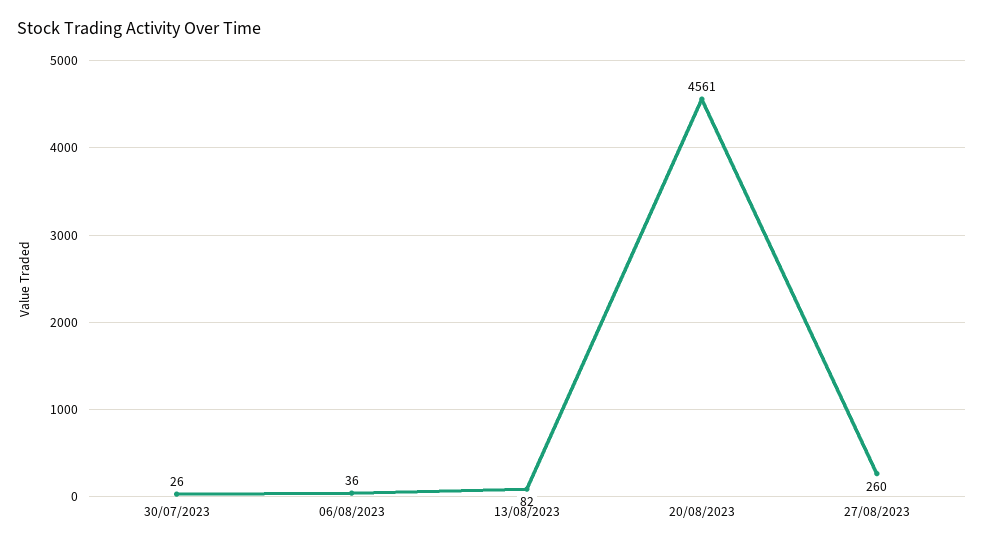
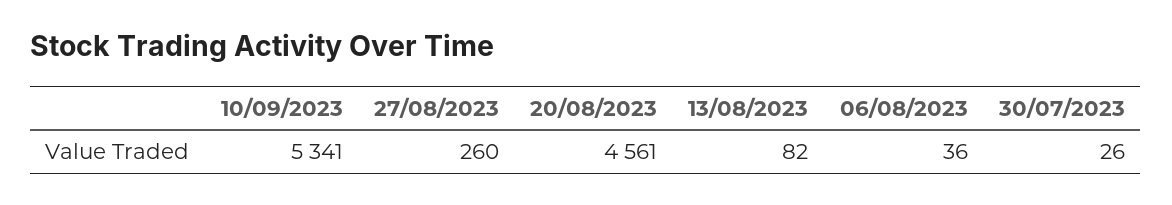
10/09/2023: none -> 5341

